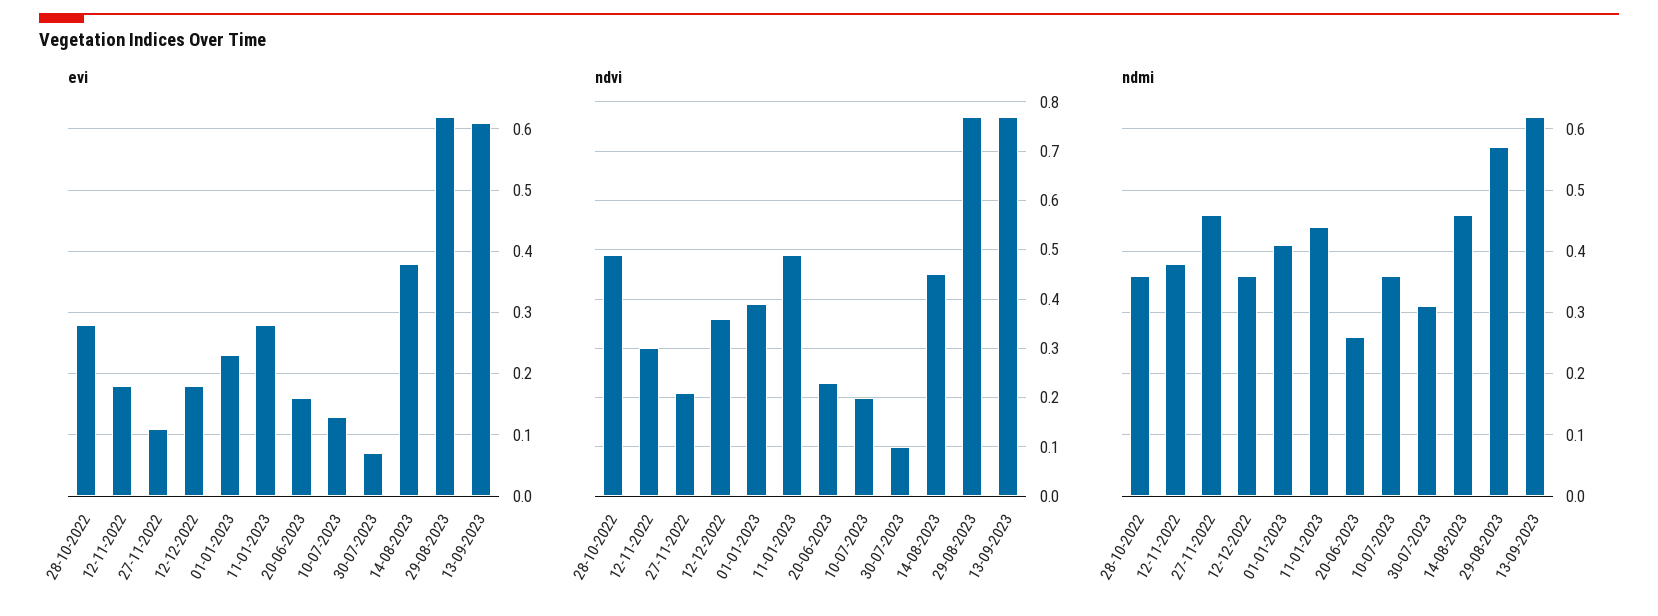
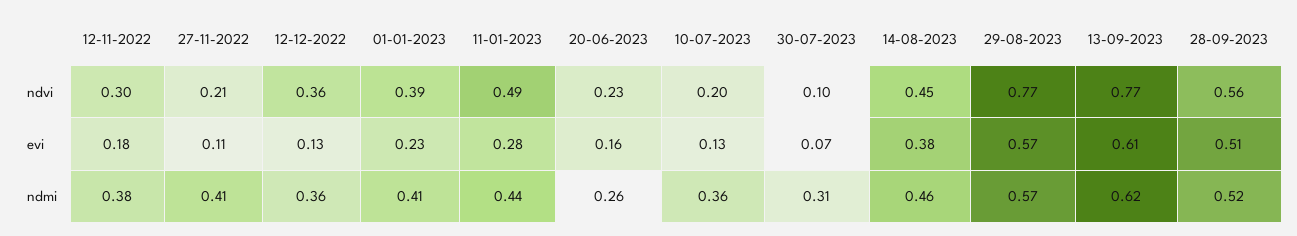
evi, 28-10-2022: 0.28 -> none
evi, 12-12-2022: 0.18 -> 0.13
evi, 29-08-2023: 0.62 -> 0.57
ndvi, 28-10-2022: 0.5 -> none
ndmi, 28-10-2022: 0.36 -> none
ndmi, 27-11-2022: 0.46 -> 0.41
ndvi, 28-09-2023: none -> 0.56
evi, 28-09-2023: none -> 0.51
ndmi, 28-09-2023: none -> 0.52

